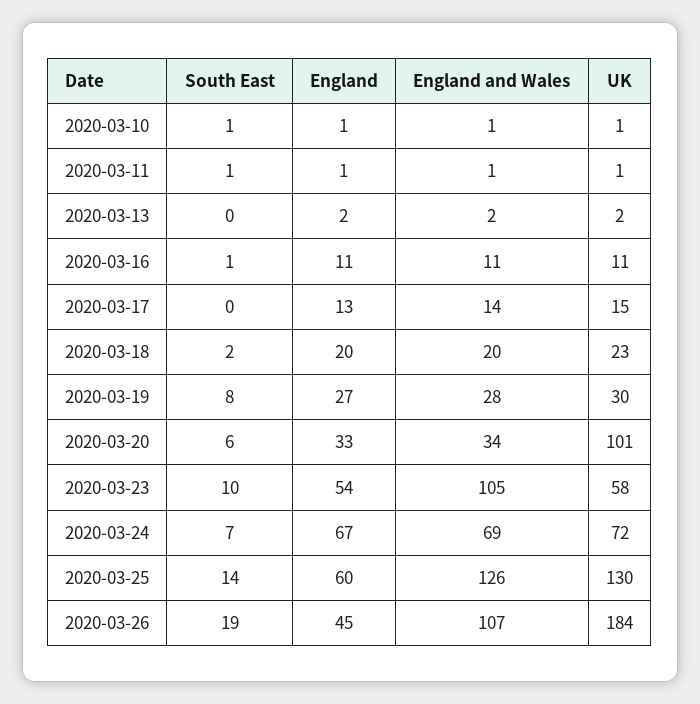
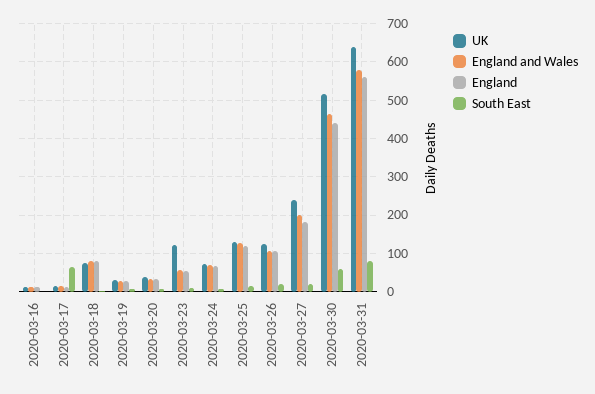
South East, 2020-03-10: 1 -> none
England, 2020-03-10: 1 -> none
England and Wales, 2020-03-10: 1 -> none
UK, 2020-03-10: 1 -> none
South East, 2020-03-11: 1 -> none
England, 2020-03-11: 1 -> none
England and Wales, 2020-03-11: 1 -> none
UK, 2020-03-11: 1 -> none
South East, 2020-03-13: 0 -> none
England, 2020-03-13: 2 -> none
England and Wales, 2020-03-13: 2 -> none
UK, 2020-03-13: 2 -> none
South East, 2020-03-17: 0 -> 60
England, 2020-03-18: 20 -> 80
England and Wales, 2020-03-18: 20 -> 80
UK, 2020-03-18: 23 -> 80
UK, 2020-03-20: 101 -> 40
England and Wales, 2020-03-23: 105 -> 60
UK, 2020-03-23: 58 -> 120
England, 2020-03-25: 60 -> 120
England, 2020-03-26: 45 -> 100
UK, 2020-03-26: 184 -> 120
UK, 2020-03-27: none -> 240
England and Wales, 2020-03-27: none -> 200
England, 2020-03-27: none -> 180
South East, 2020-03-27: none -> 20
UK, 2020-03-30: none -> 520
England and Wales, 2020-03-30: none -> 460
England, 2020-03-30: none -> 440
South East, 2020-03-30: none -> 60
UK, 2020-03-31: none -> 640
England and Wales, 2020-03-31: none -> 580
England, 2020-03-31: none -> 560
South East, 2020-03-31: none -> 80

